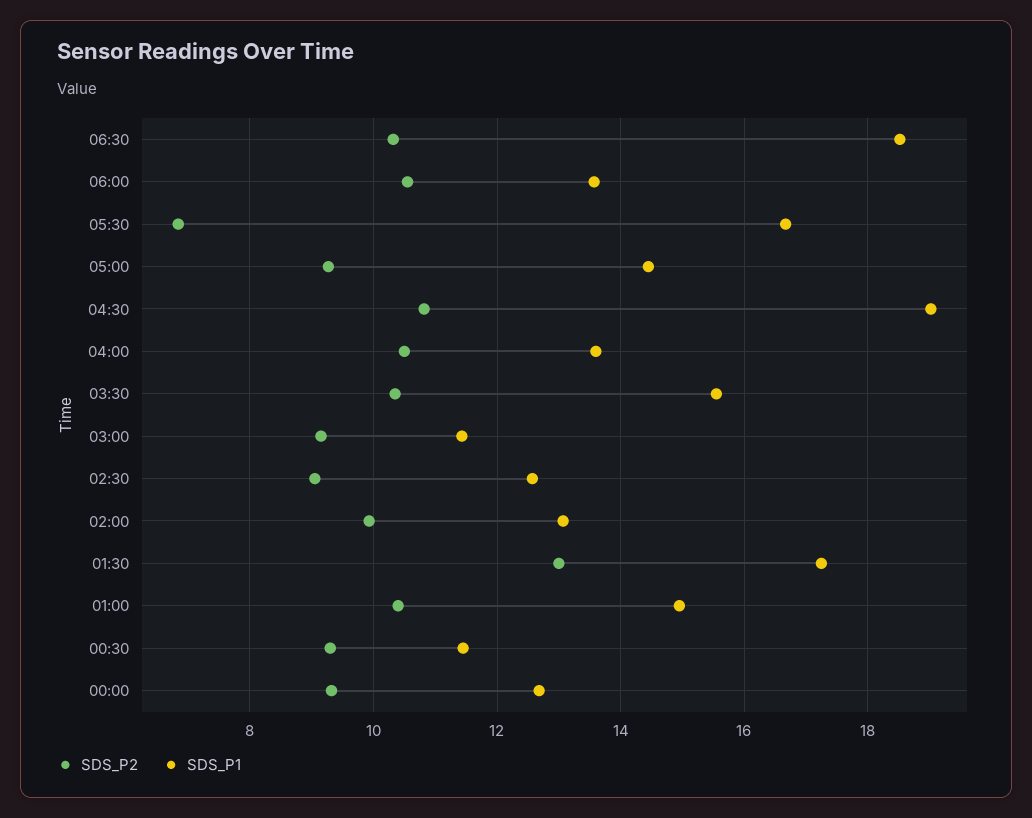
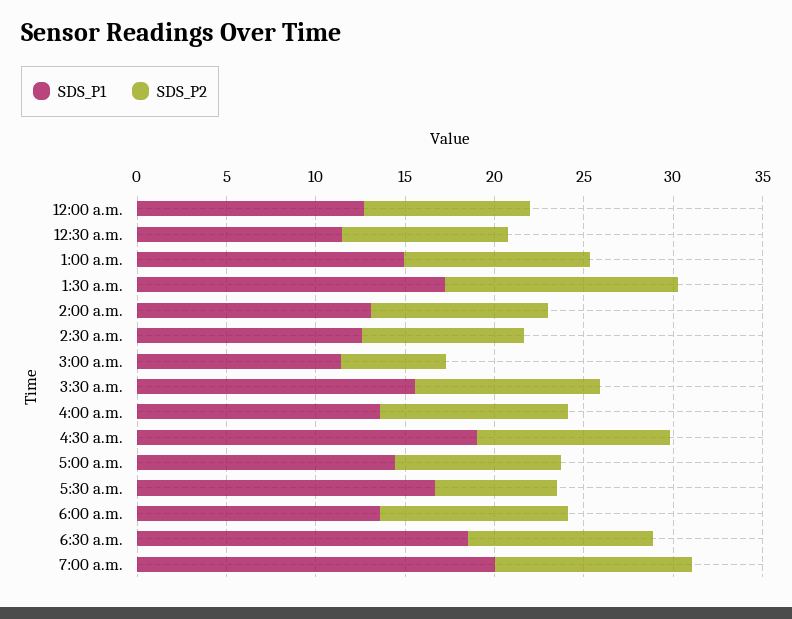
SDS_P2, 03:00: 9.2 -> 6
SDS_P1, 7:00 a.m.: none -> 20
SDS_P2, 7:00 a.m.: none -> 11

